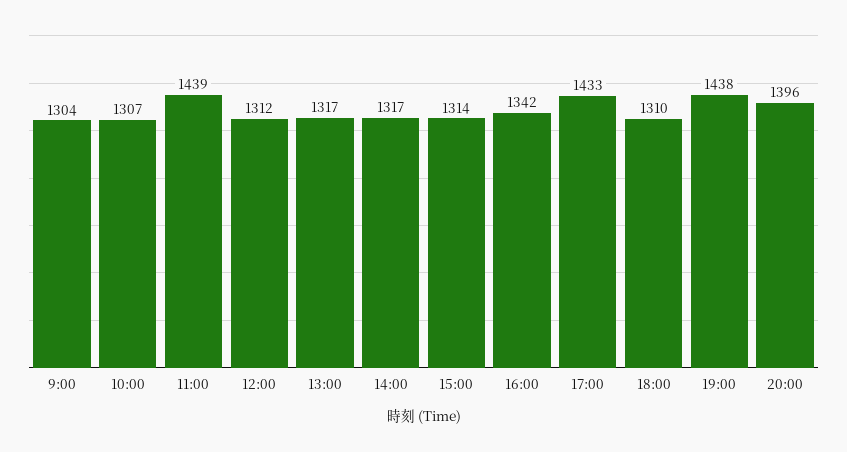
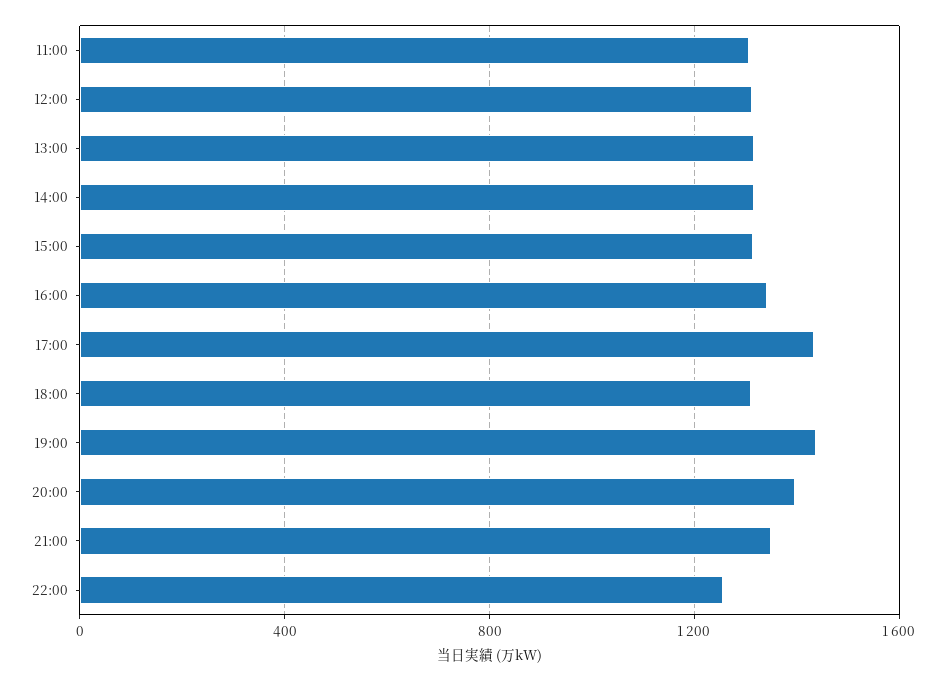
9:00: 1304 -> none
10:00: 1307 -> none
11:00: 1439 -> 1300
21:00: none -> 1350
22:00: none -> 1250

